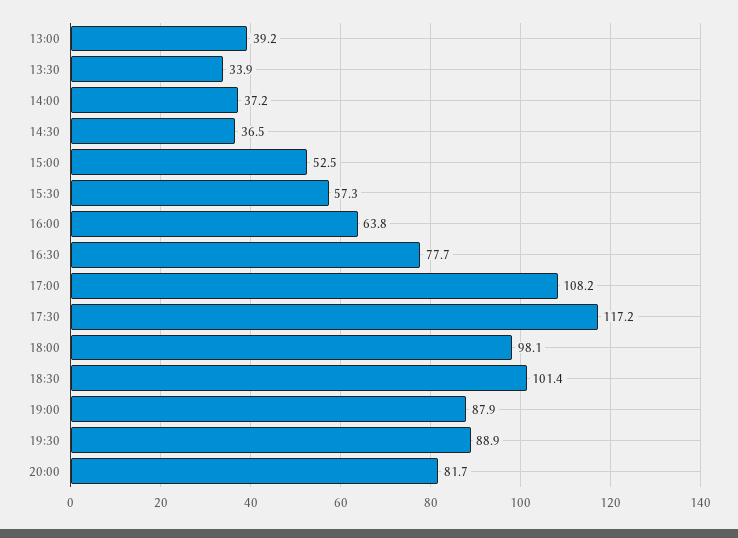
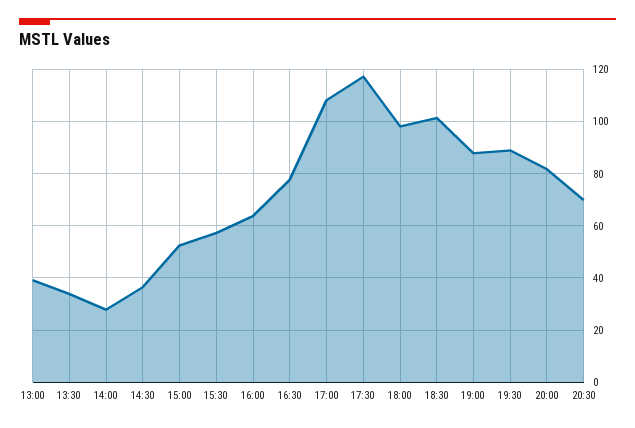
14:00: 37.2 -> 27.5
20:30: none -> 70

